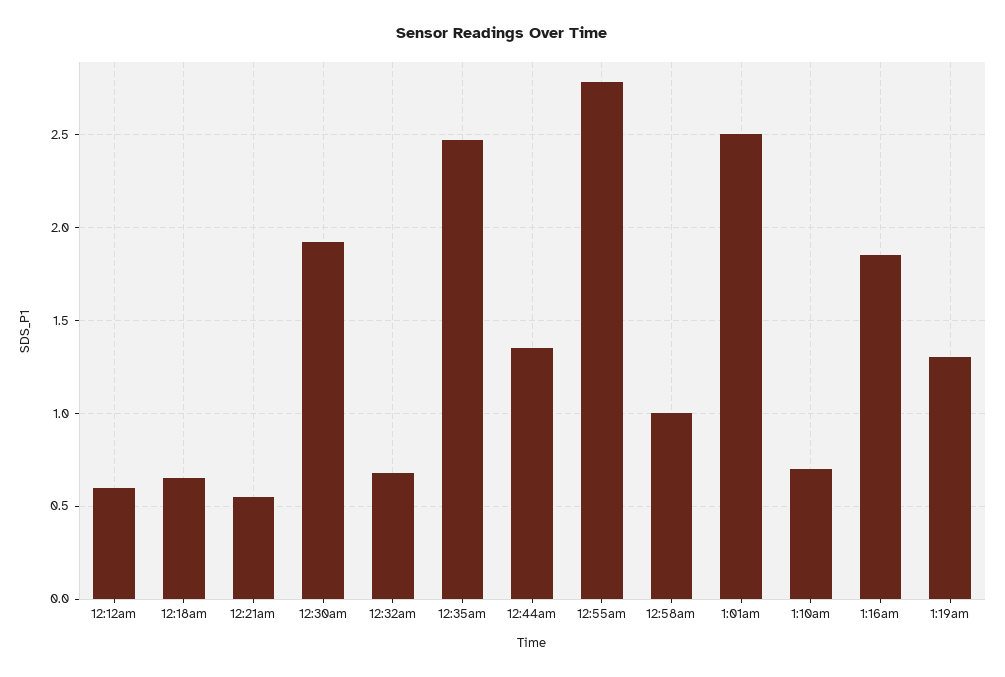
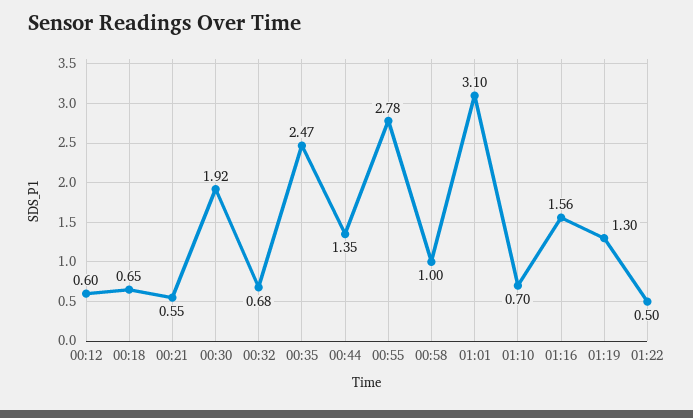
1:01am: 2.5 -> 3.1
1:16am: 1.85 -> 1.56
01:22: none -> 0.5

